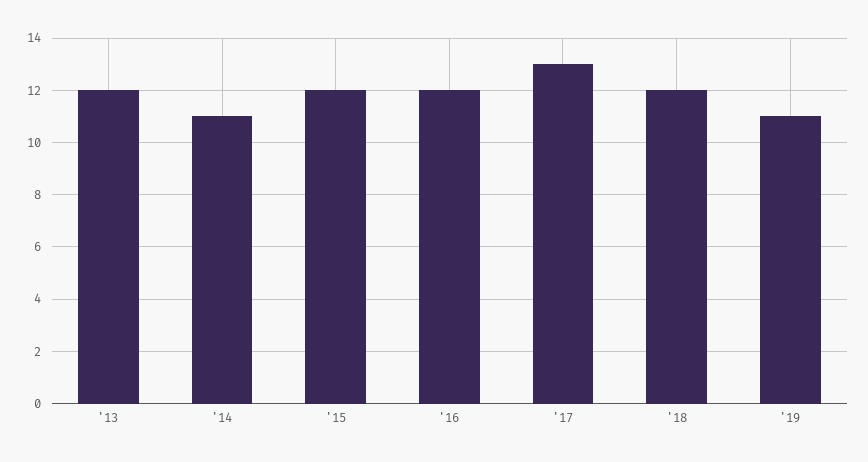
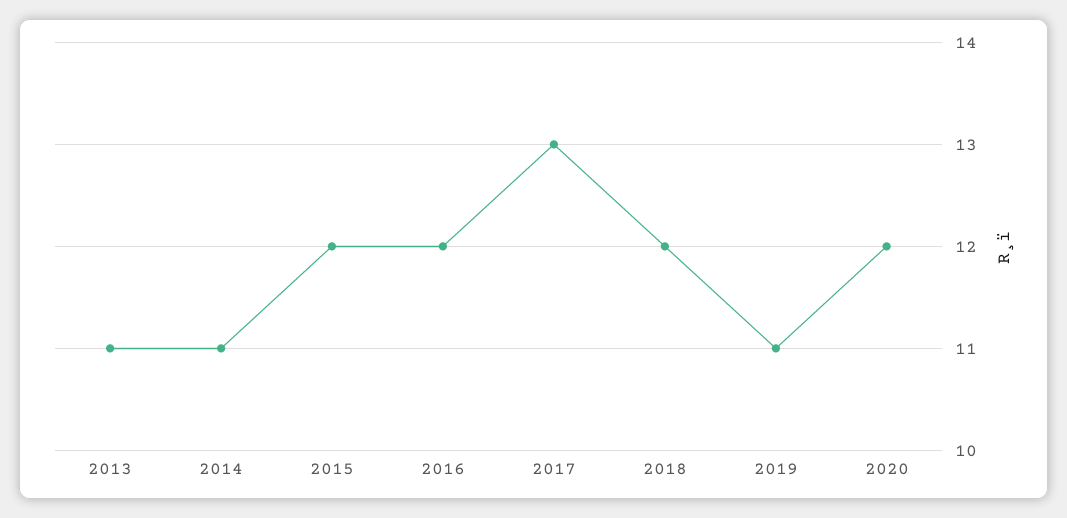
'13: 12 -> 11
2020: none -> 12

